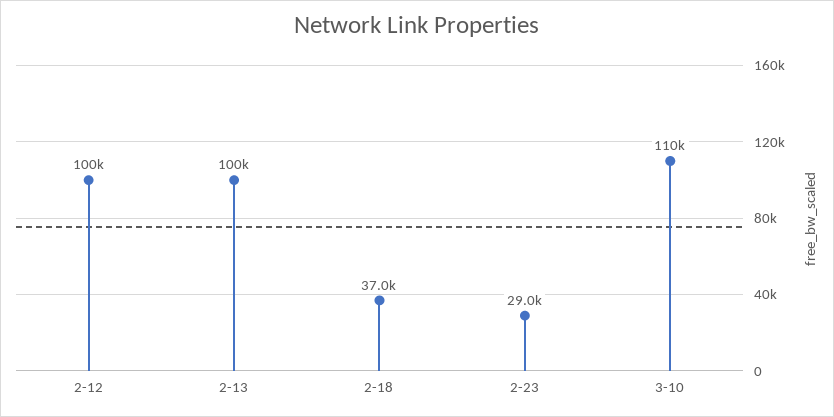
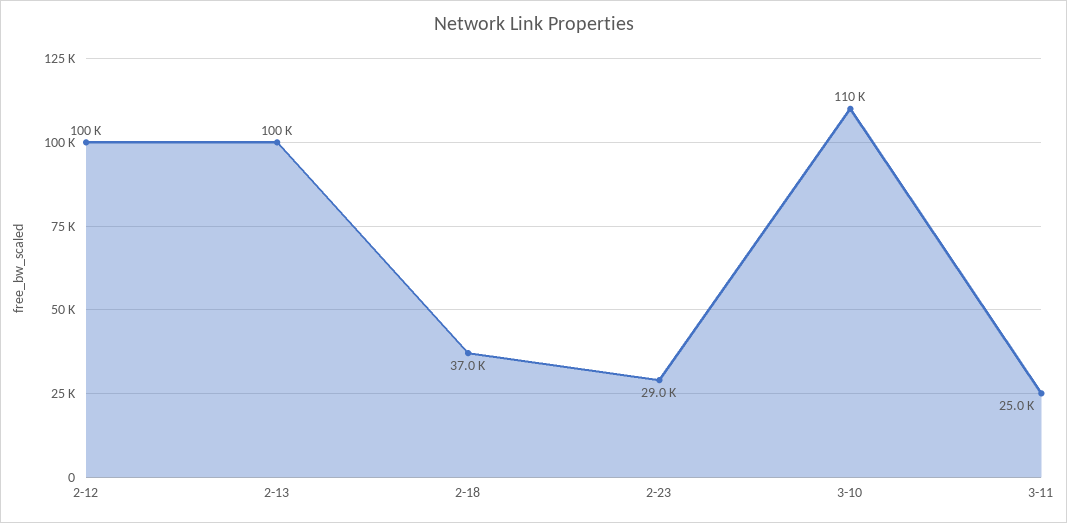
3-11: none -> 25000

